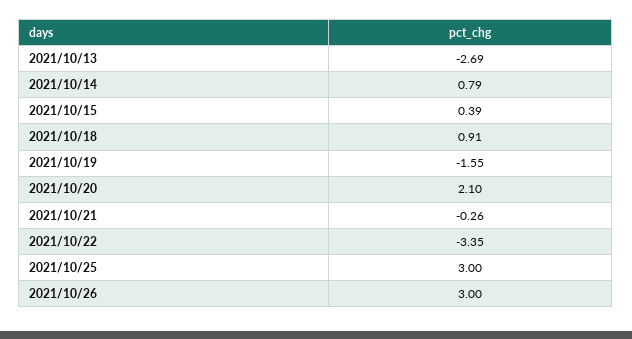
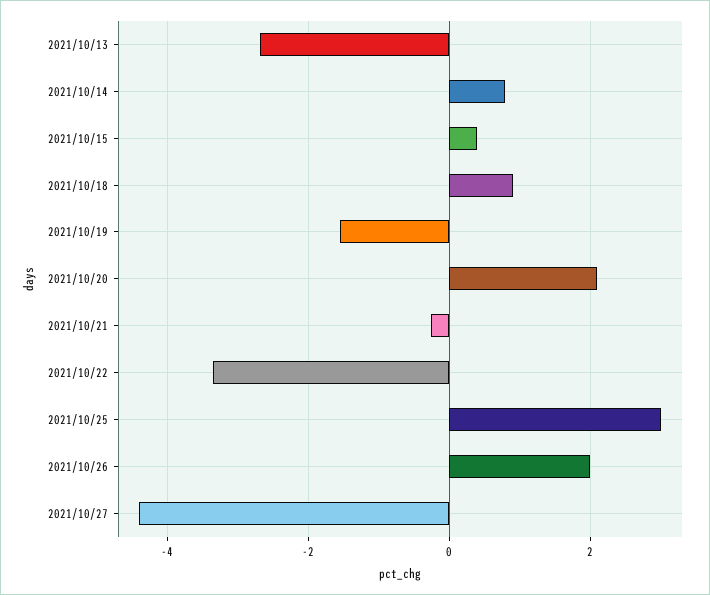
2021/10/26: 3 -> 2
2021/10/27: none -> -4.4

